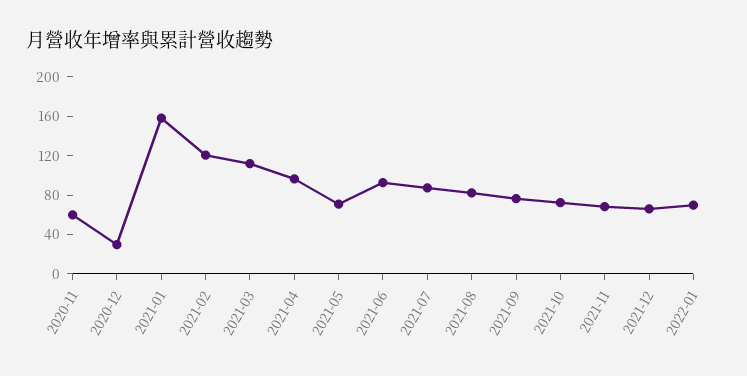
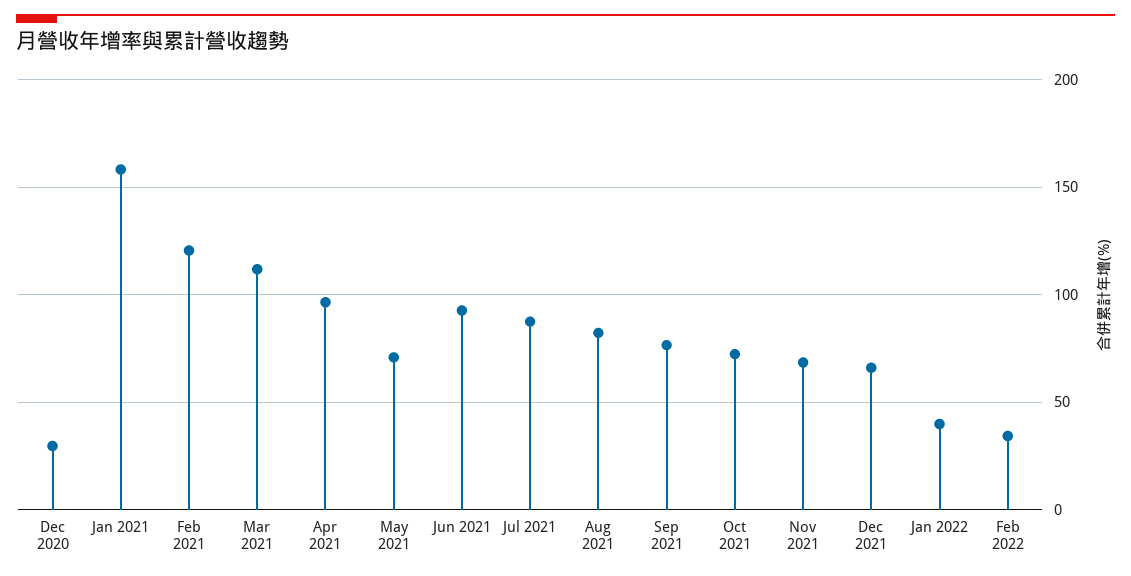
2020-11: 60 -> none
2022-01: 70 -> 40
Feb 2022: none -> 35

